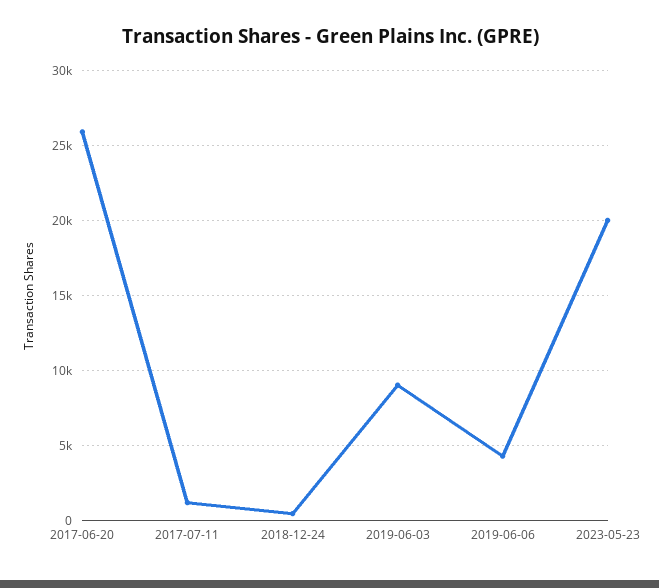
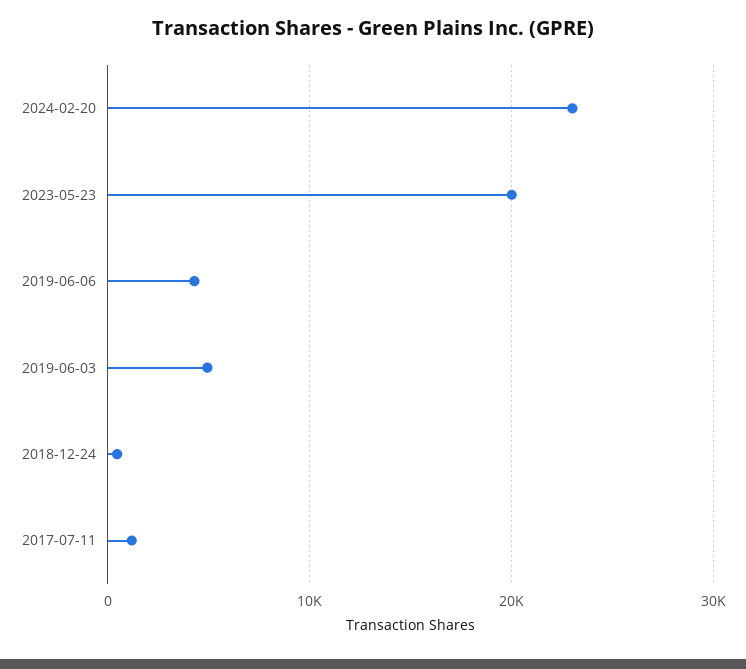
2017-06-20: 26000 -> none
2019-06-03: 9000 -> 5000
2024-02-20: none -> 23000

